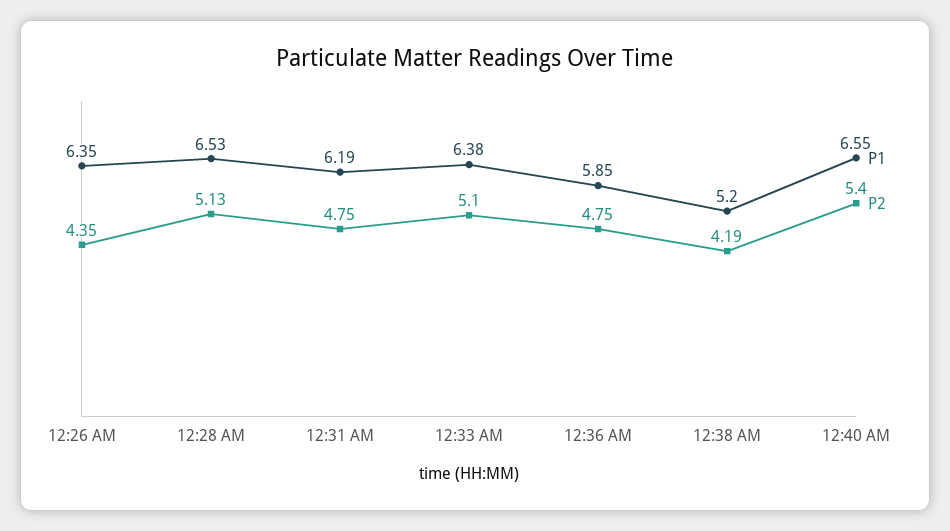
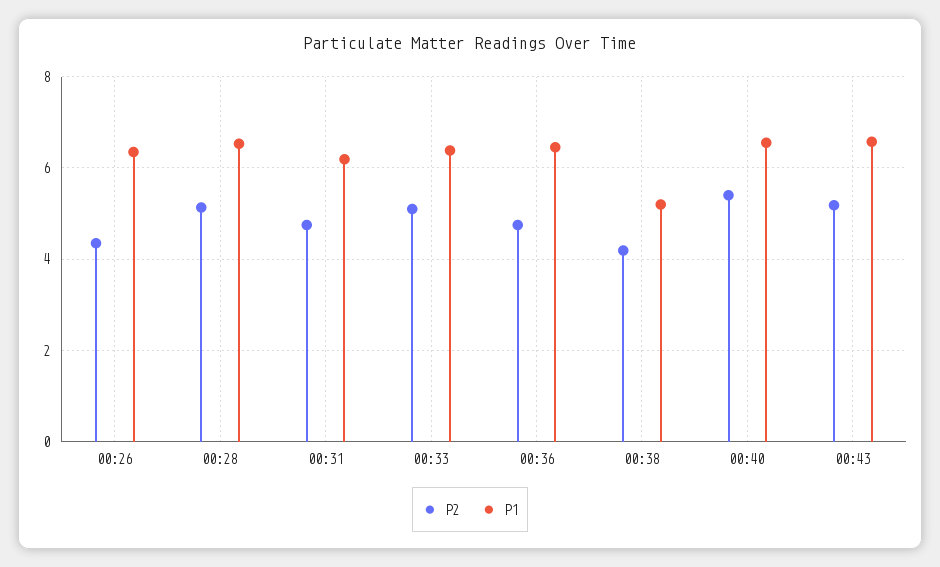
P1, 12:36 AM: 5.85 -> 6.4
P2, 00:43: none -> 5.2
P1, 00:43: none -> 6.6

